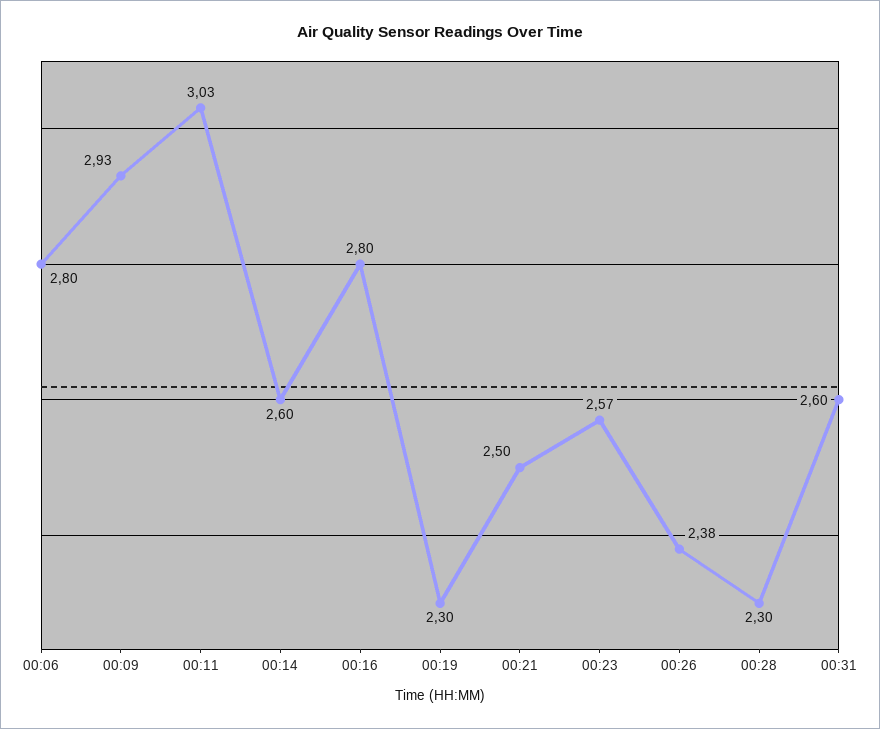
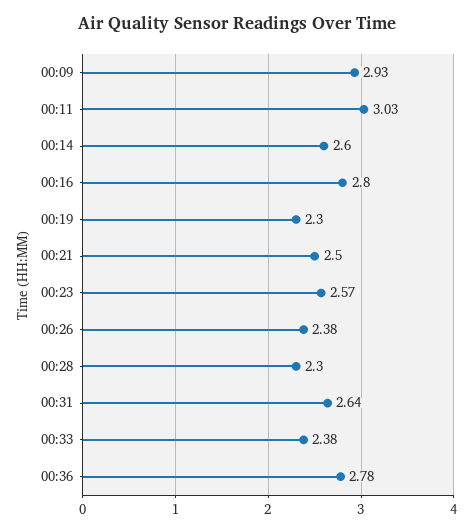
00:06: 2.8 -> none
00:31: 2.6 -> 2.64
00:33: none -> 2.38
00:36: none -> 2.78

